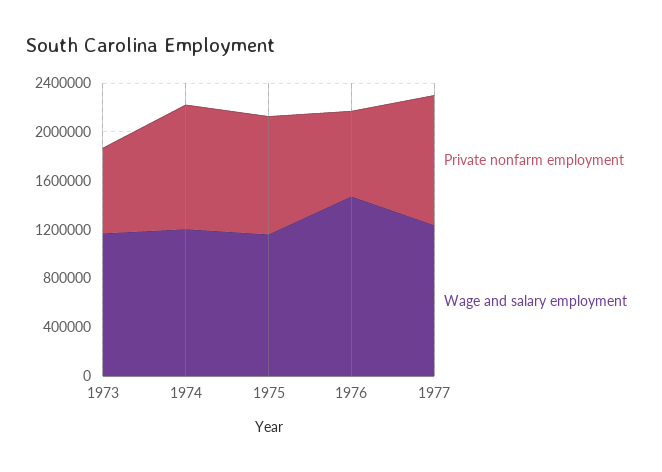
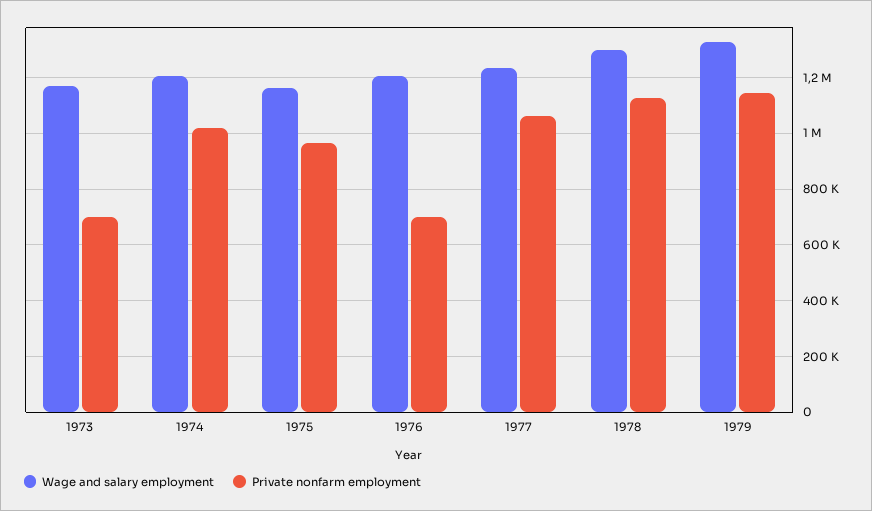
Wage and salary employment, 1976: 1500000 -> 1200000
Wage and salary employment, 1978: none -> 1300000
Private nonfarm employment, 1978: none -> 1125000
Wage and salary employment, 1979: none -> 1325000
Private nonfarm employment, 1979: none -> 1150000

